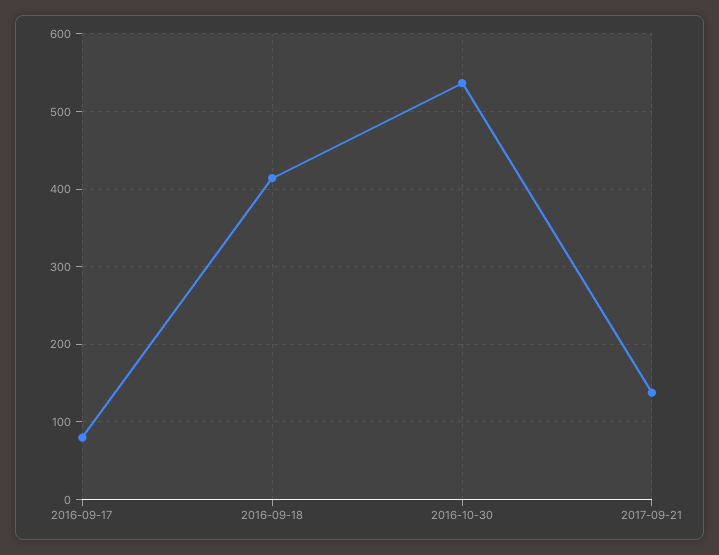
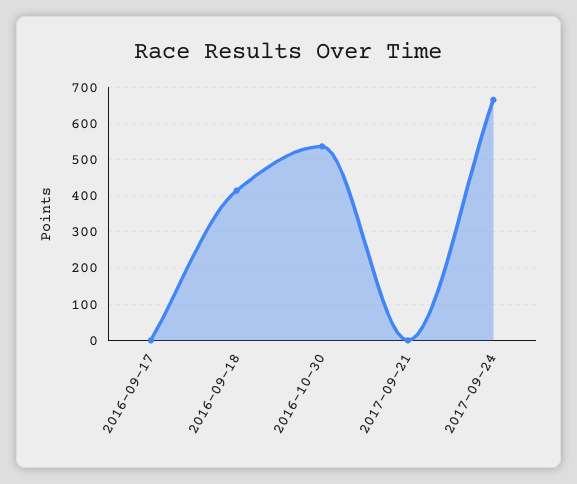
2016-09-17: 80 -> 0
2017-09-21: 140 -> 0
2017-09-24: none -> 660

